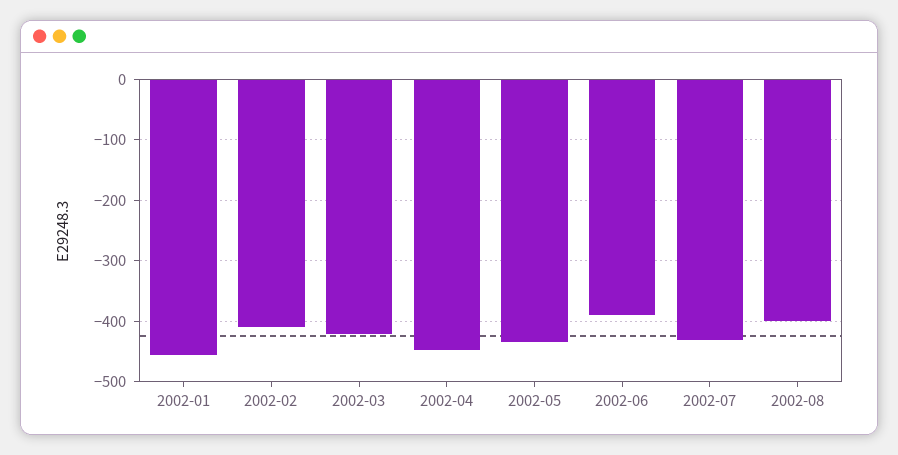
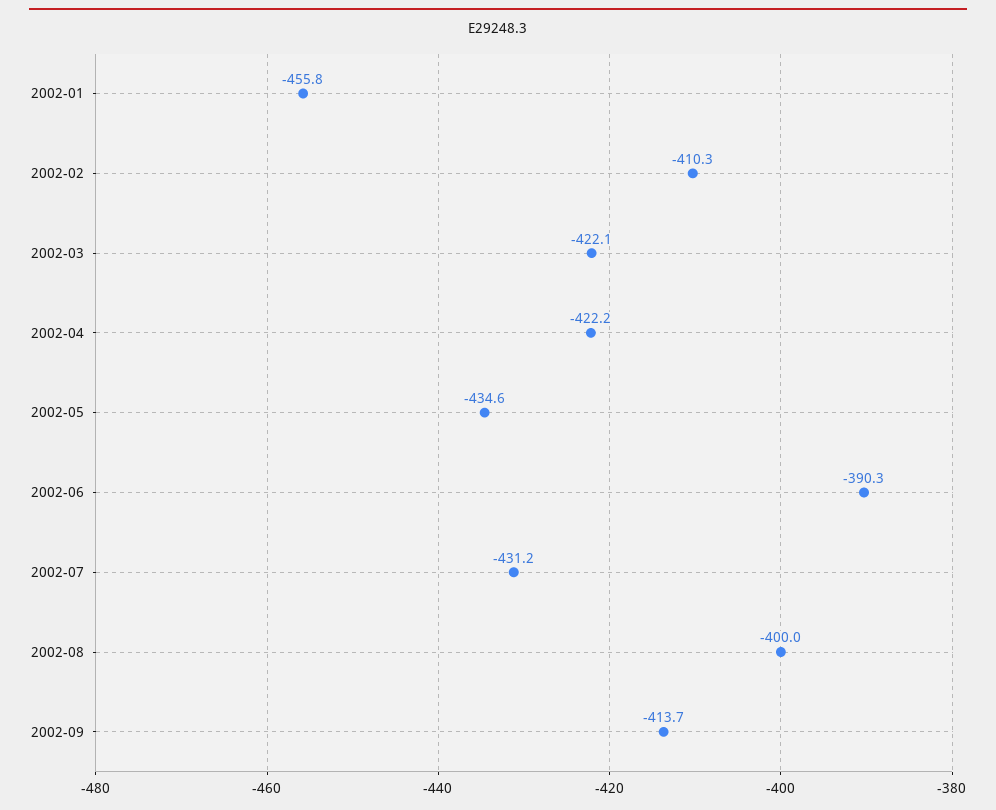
2002-04: -450 -> -422.2
2002-09: none -> -413.7

